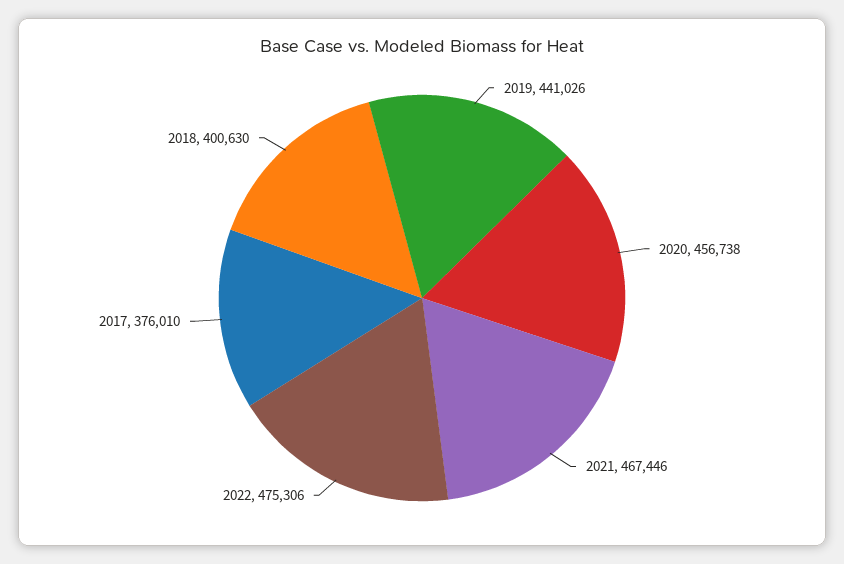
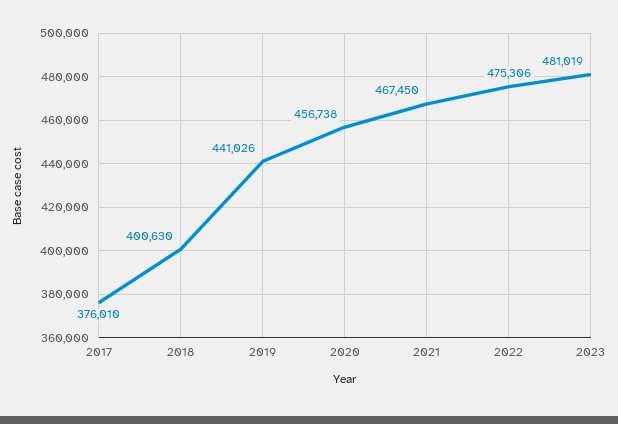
2021: 467446 -> 467450
2023: none -> 481019

